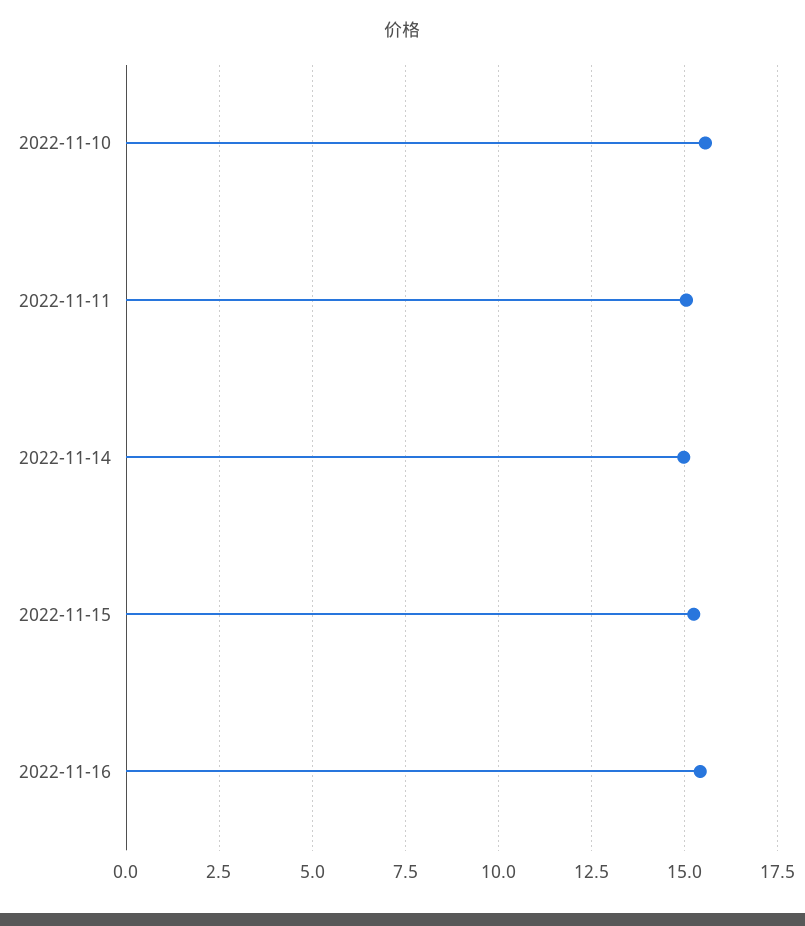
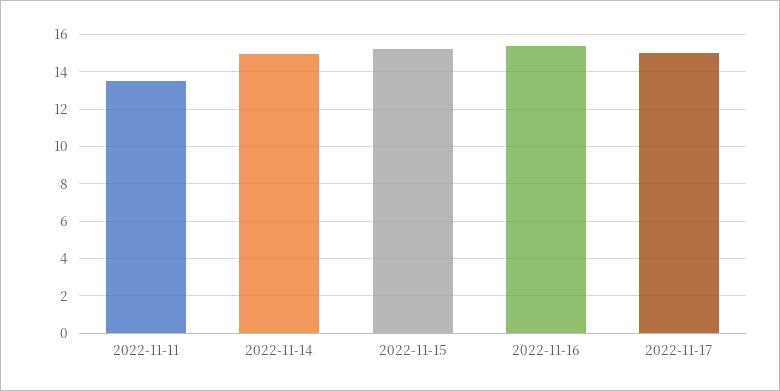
2022-11-10: 15.5 -> none
2022-11-11: 15 -> 13.5
2022-11-17: none -> 15

